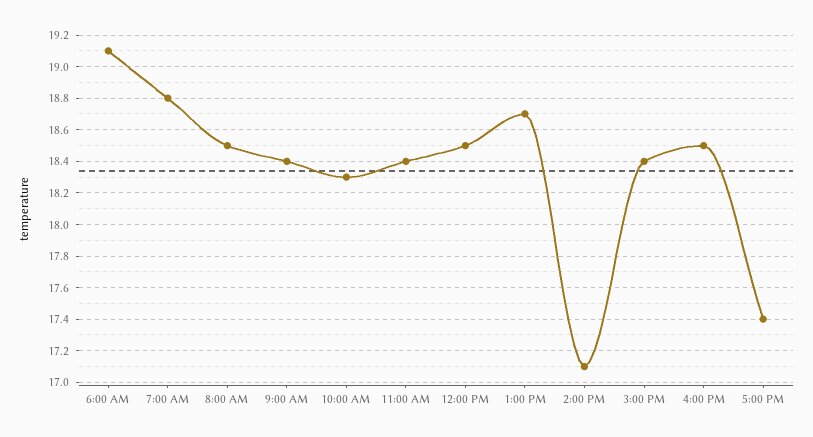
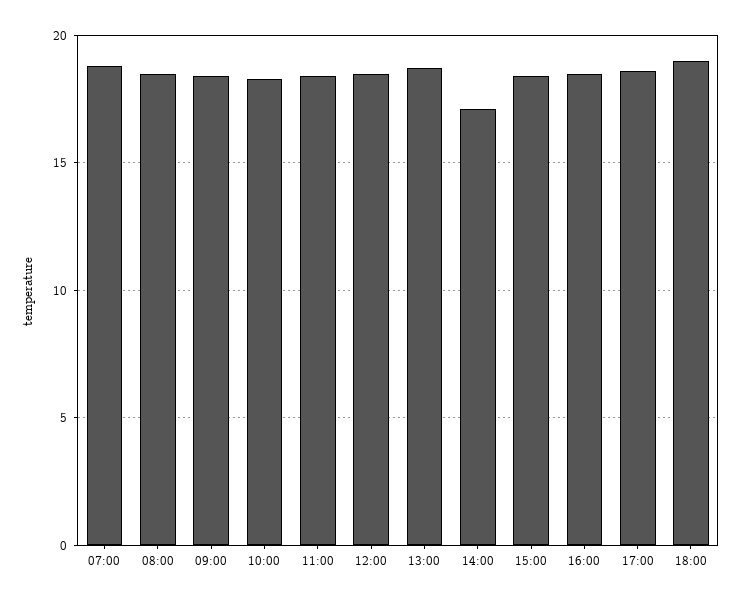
6:00 AM: 19.1 -> none
5:00 PM: 17.4 -> 18.5
18:00: none -> 19

